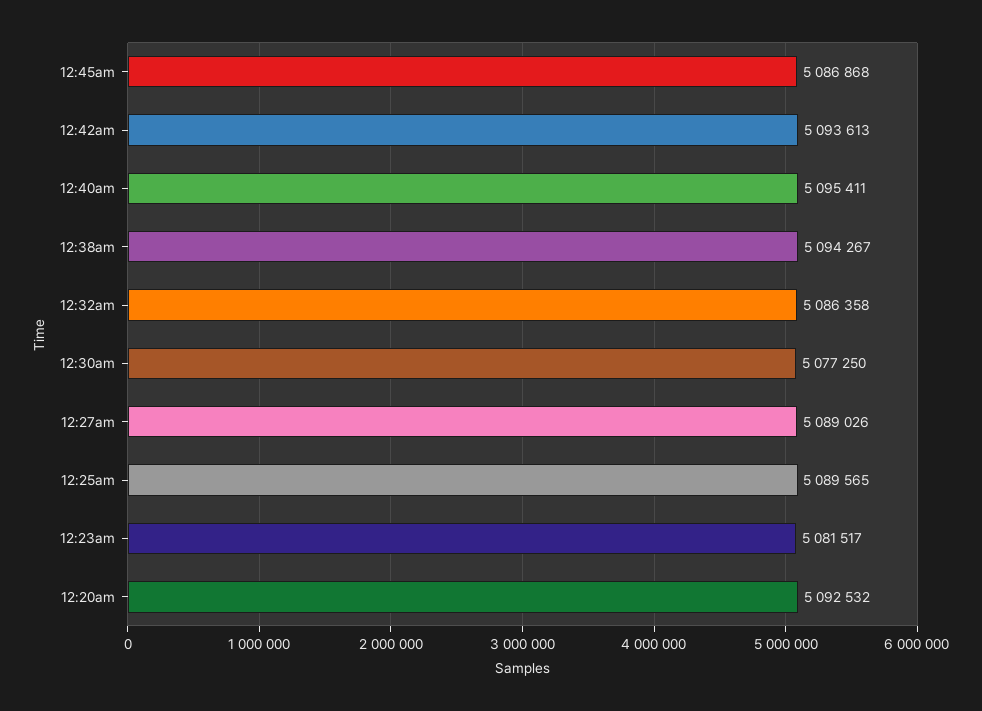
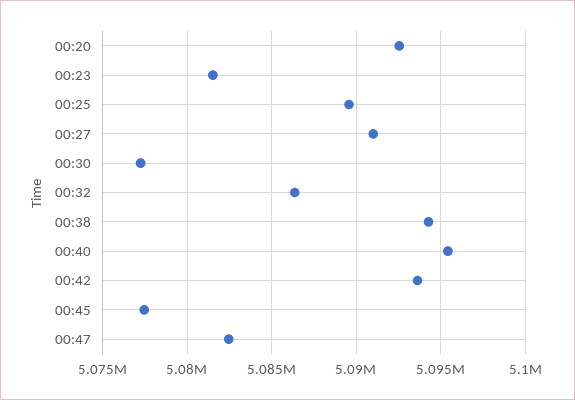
12:45am: 5086868 -> 5077500
12:27am: 5089026 -> 5091000
00:47: none -> 5082500

